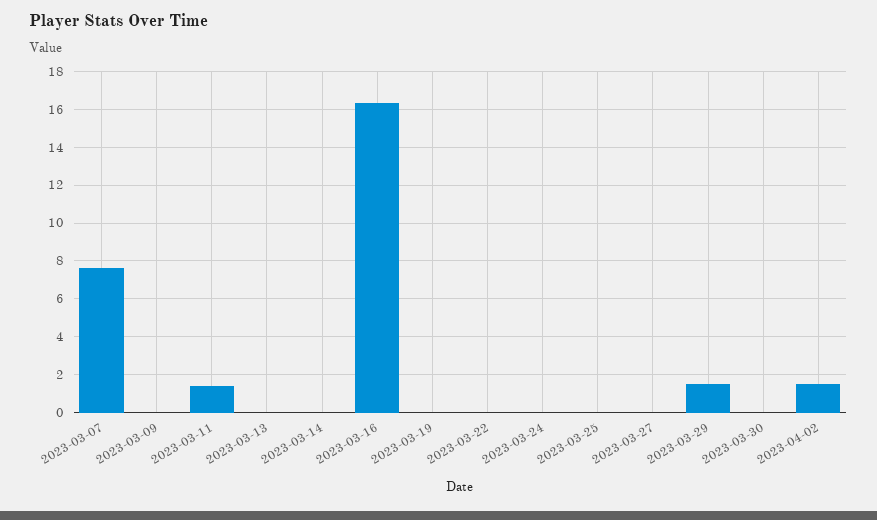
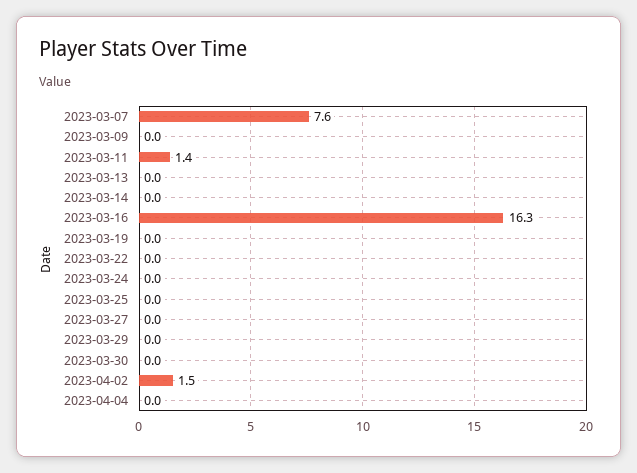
2023-03-29: 1.5 -> 0
2023-04-04: none -> 0

